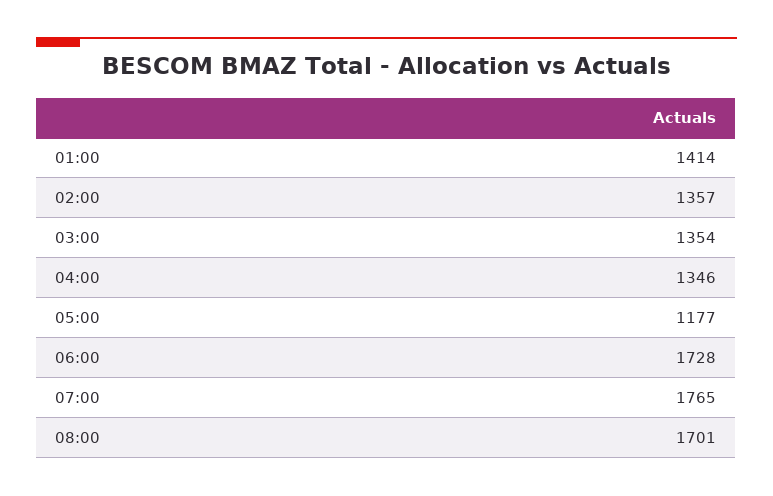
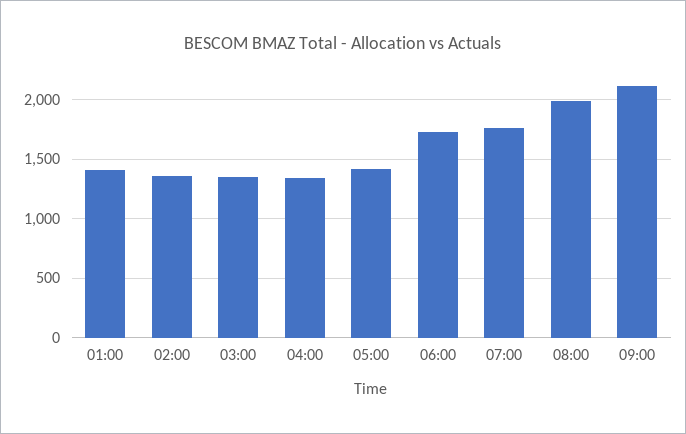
05:00: 1177 -> 1400
08:00: 1701 -> 2000
09:00: none -> 2100

